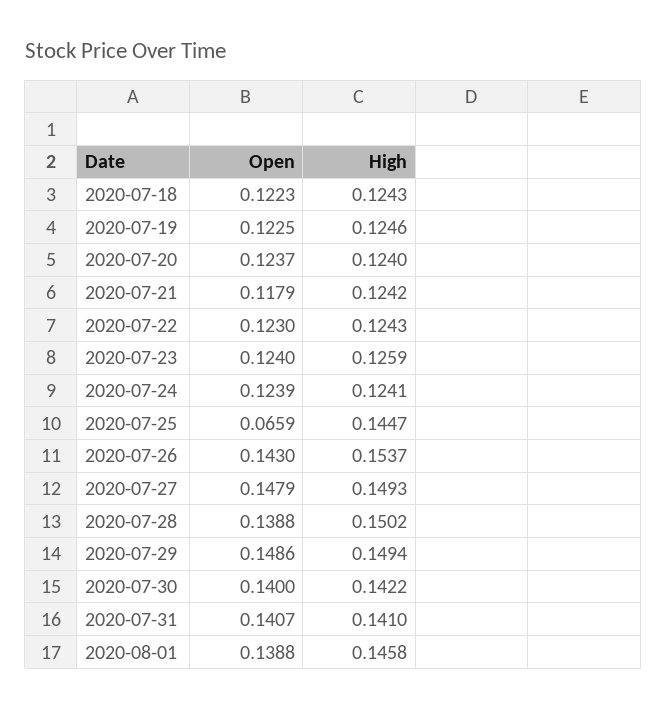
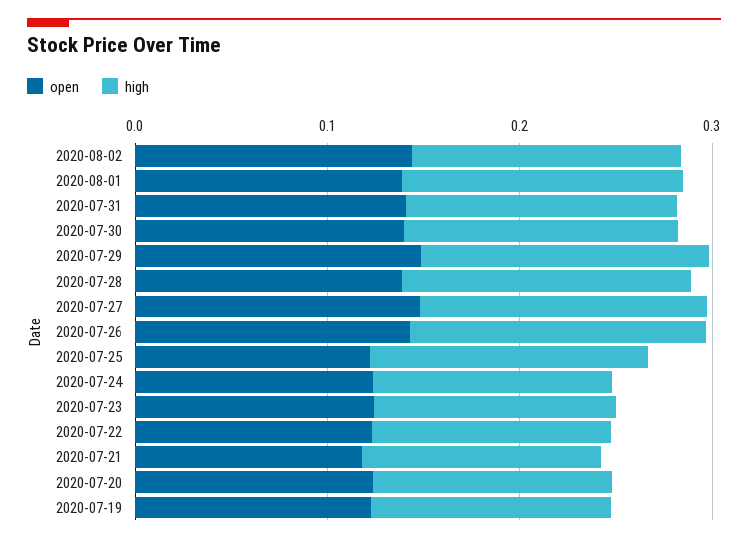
Open, 2020-07-18: 0.1223 -> none
High, 2020-07-18: 0.1243 -> none
Open, 2020-07-25: 0.0659 -> 0.12
Open, 2020-08-02: none -> 0.14
High, 2020-08-02: none -> 0.14

